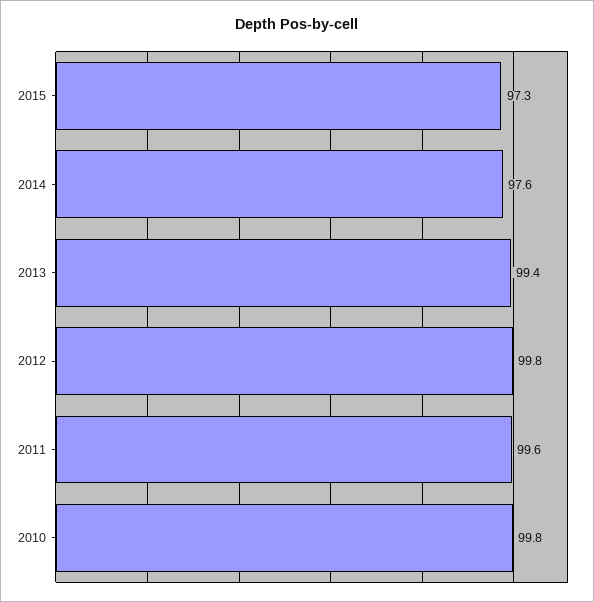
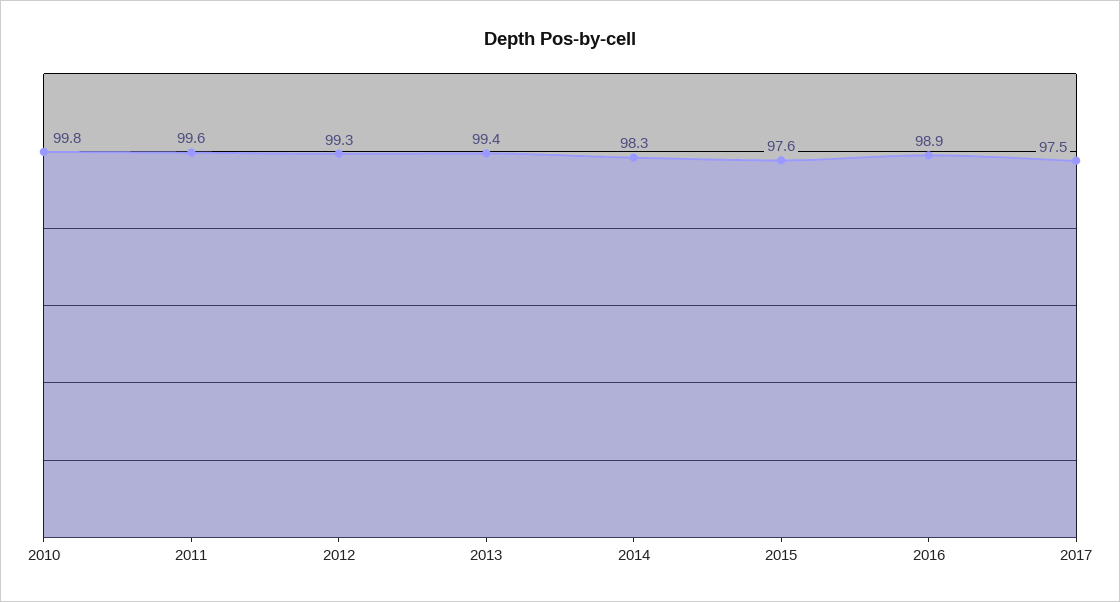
2015: 97.3 -> 97.6
2014: 97.6 -> 98.3
2012: 99.8 -> 99.3
2016: none -> 98.9
2017: none -> 97.5

